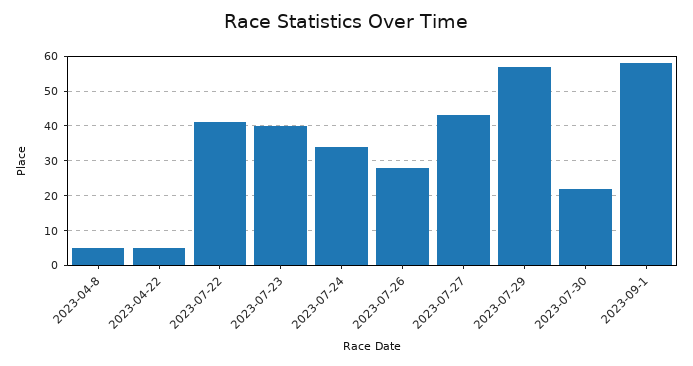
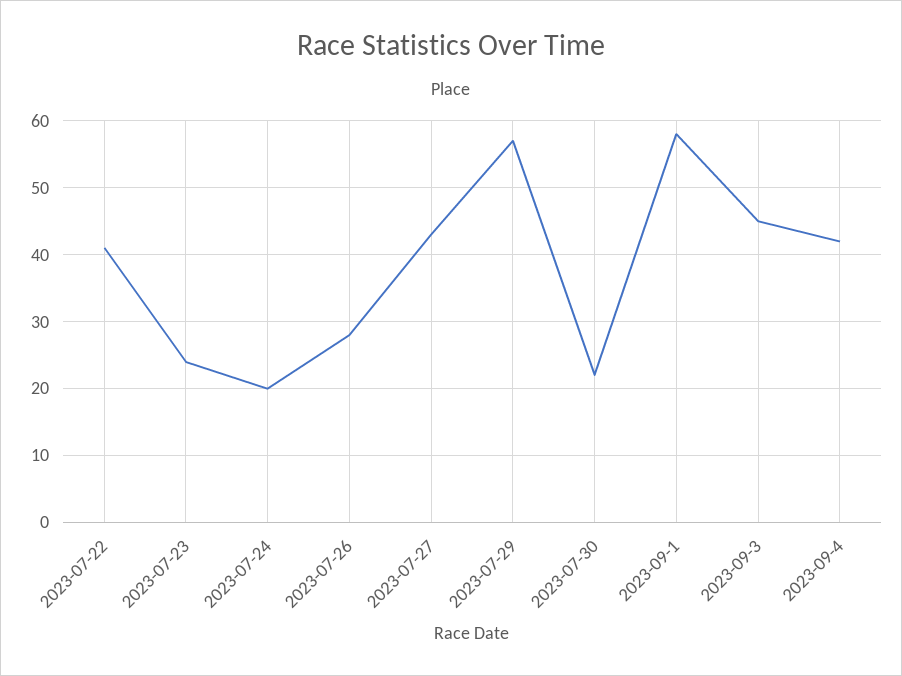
2023-04-8: 5 -> none
2023-04-22: 5 -> none
2023-07-23: 40 -> 24
2023-07-24: 35 -> 20
2023-09-3: none -> 45
2023-09-4: none -> 42

